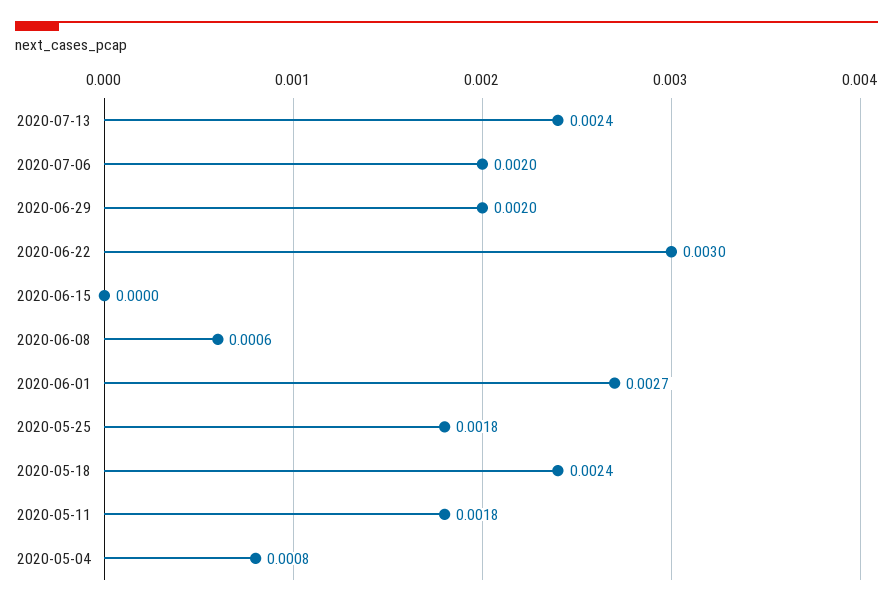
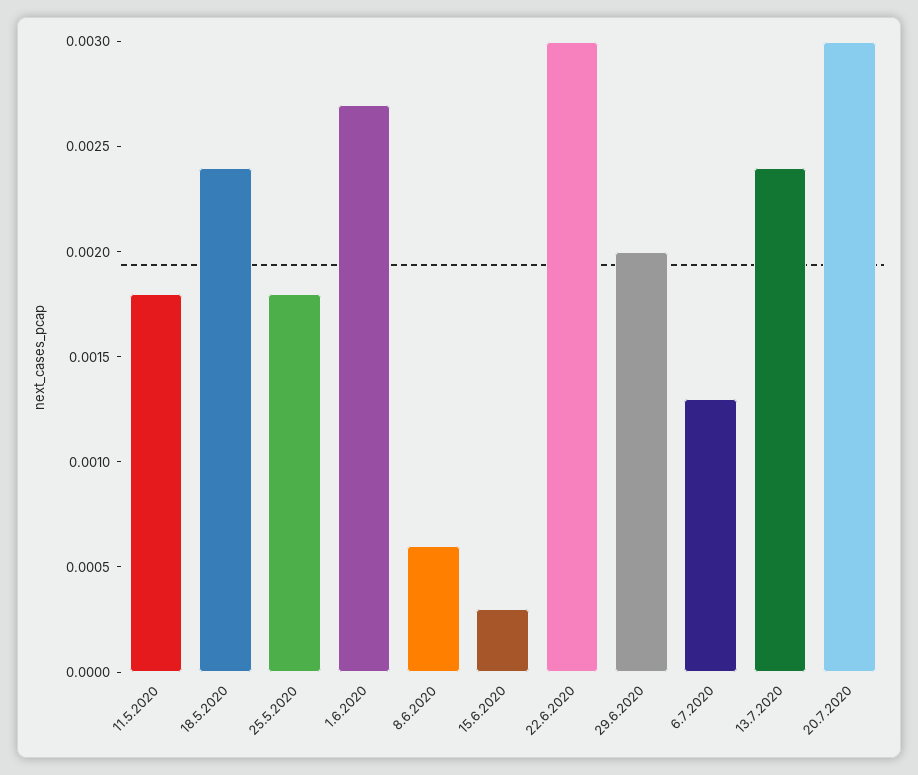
2020-07-06: 0.002 -> 0.0013
2020-06-15: 0 -> 0.0003
2020-05-04: 0.0008 -> none
20.7.2020: none -> 0.003

